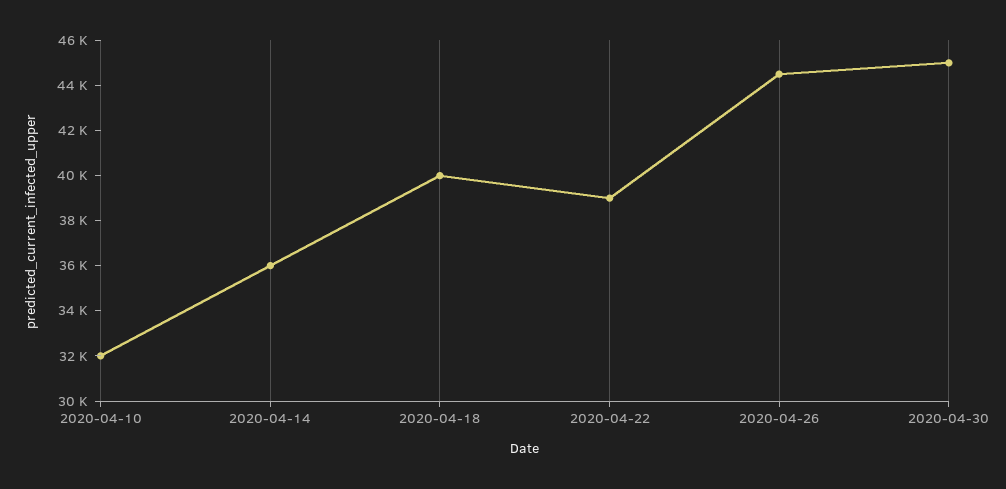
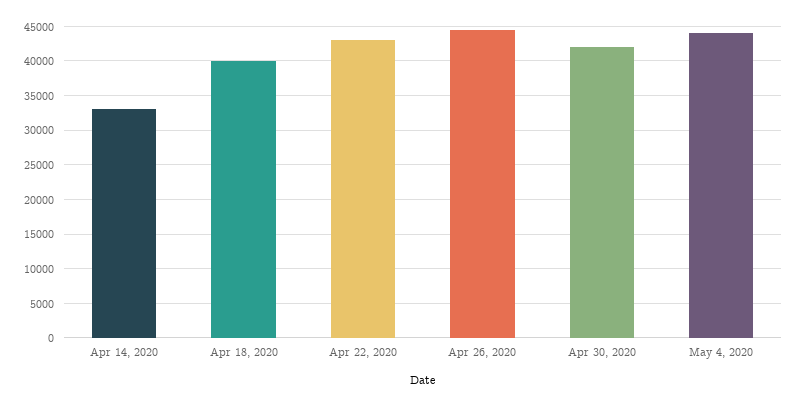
2020-04-10: 32000 -> none
2020-04-14: 36000 -> 33000
2020-04-22: 39000 -> 43000
2020-04-30: 45000 -> 42000
May 4, 2020: none -> 44000

